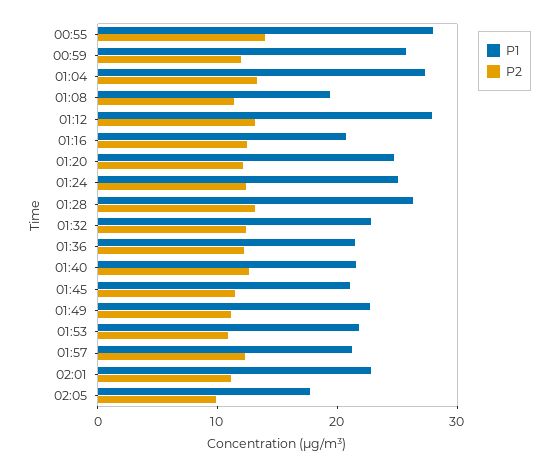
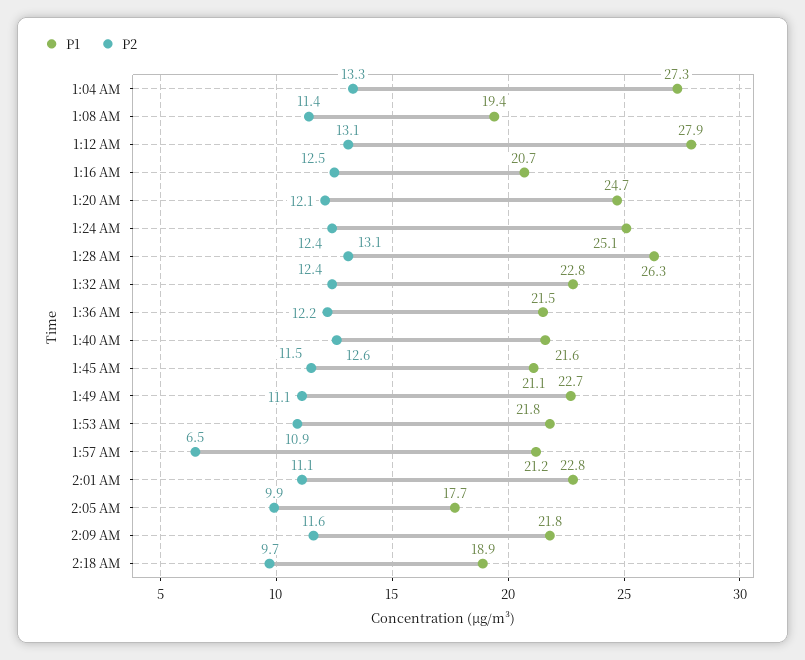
P1, 00:55: 28 -> none
P2, 00:55: 14 -> none
P1, 00:59: 26 -> none
P2, 00:59: 12 -> none
P2, 01:57: 12 -> 6.5
P1, 2:09 AM: none -> 21.8
P2, 2:09 AM: none -> 11.6
P1, 2:18 AM: none -> 18.9
P2, 2:18 AM: none -> 9.7

